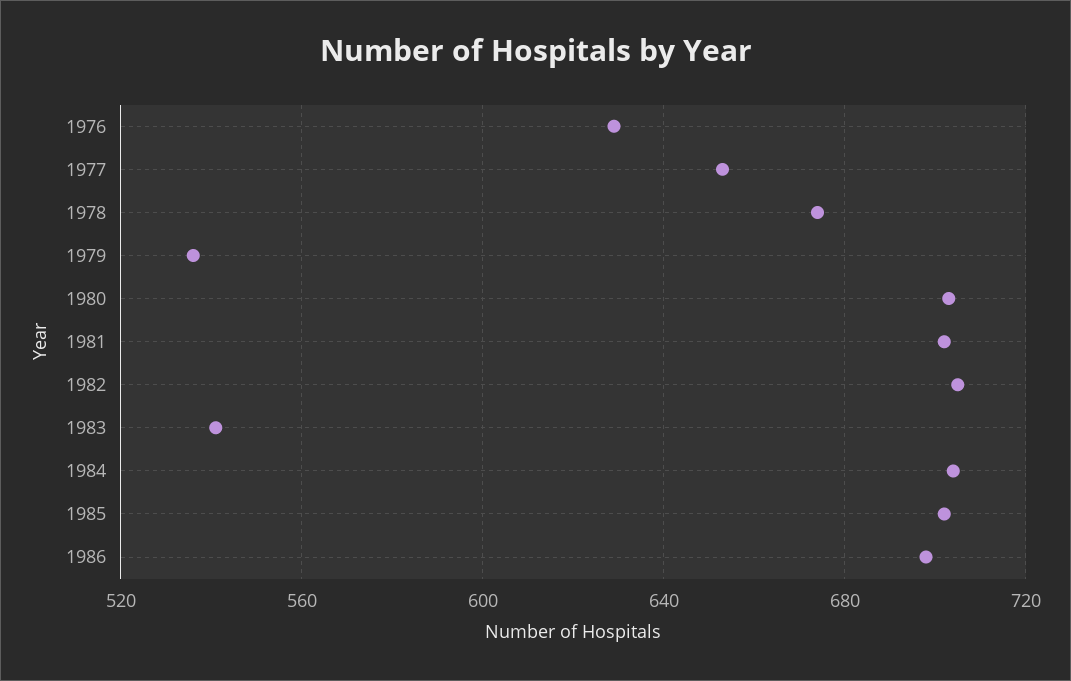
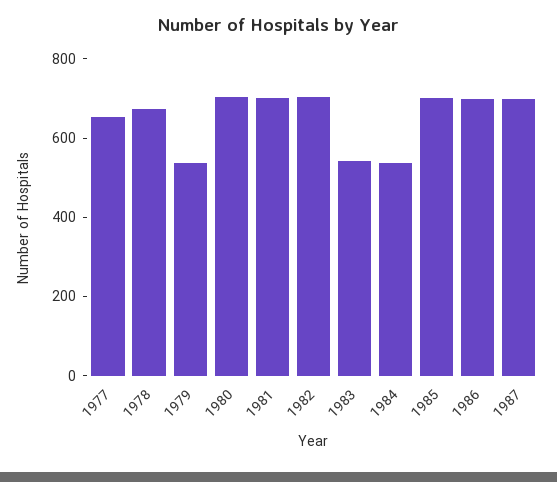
1976: 630 -> none
1984: 705 -> 550
1987: none -> 700

